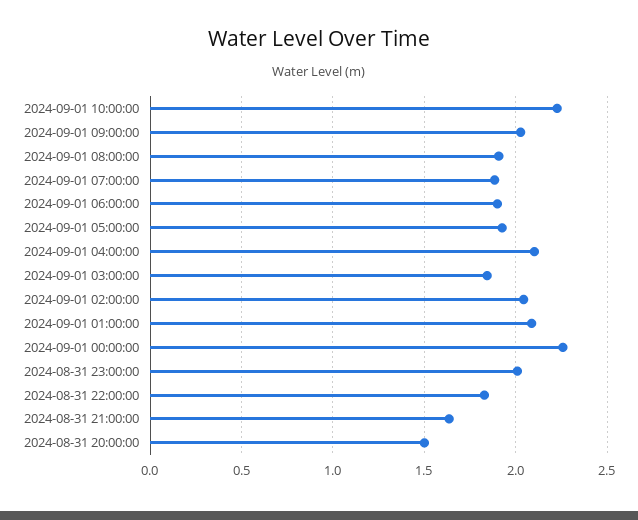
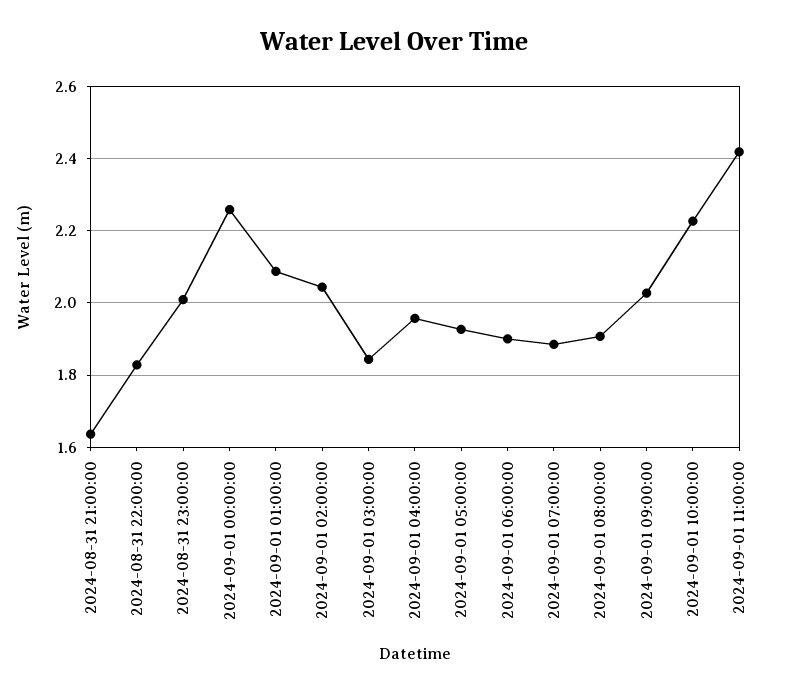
2024-09-01 04:00:00: 2.1 -> 1.96
2024-08-31 20:00:00: 1.5 -> none
2024-09-01 11:00:00: none -> 2.42

